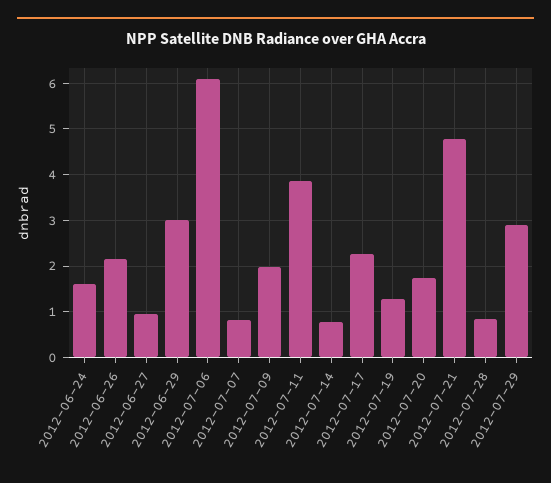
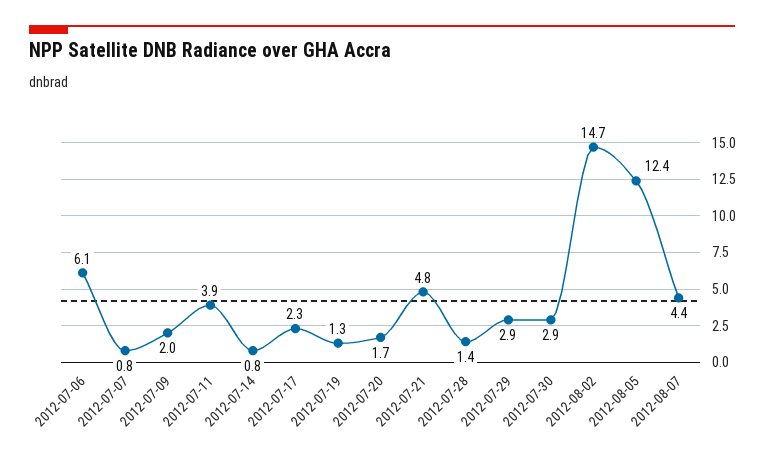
2012-06-24: 1.6 -> none
2012-06-26: 2.2 -> none
2012-06-27: 1 -> none
2012-06-29: 3 -> none
2012-07-28: 0.8 -> 1.4
2012-07-30: none -> 2.9
2012-08-02: none -> 14.7
2012-08-05: none -> 12.4
2012-08-07: none -> 4.4

